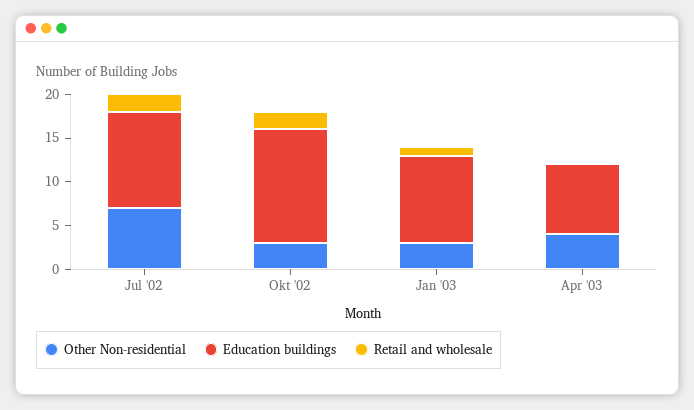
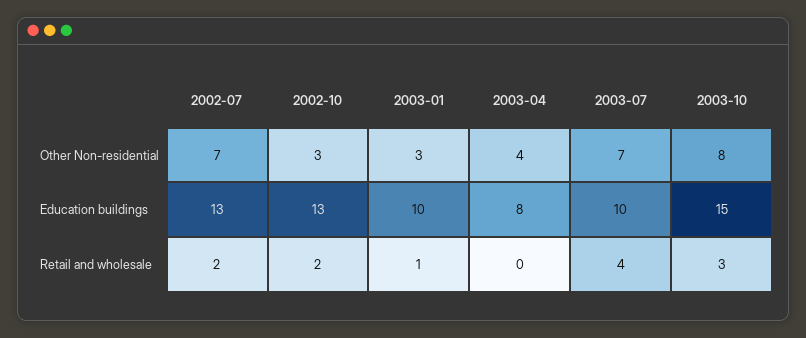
Education buildings, Jul '02: 11 -> 13
Other Non-residential, 2003-07: none -> 7
Other Non-residential, 2003-10: none -> 8
Education buildings, 2003-07: none -> 10
Education buildings, 2003-10: none -> 15
Retail and wholesale, 2003-07: none -> 4
Retail and wholesale, 2003-10: none -> 3

